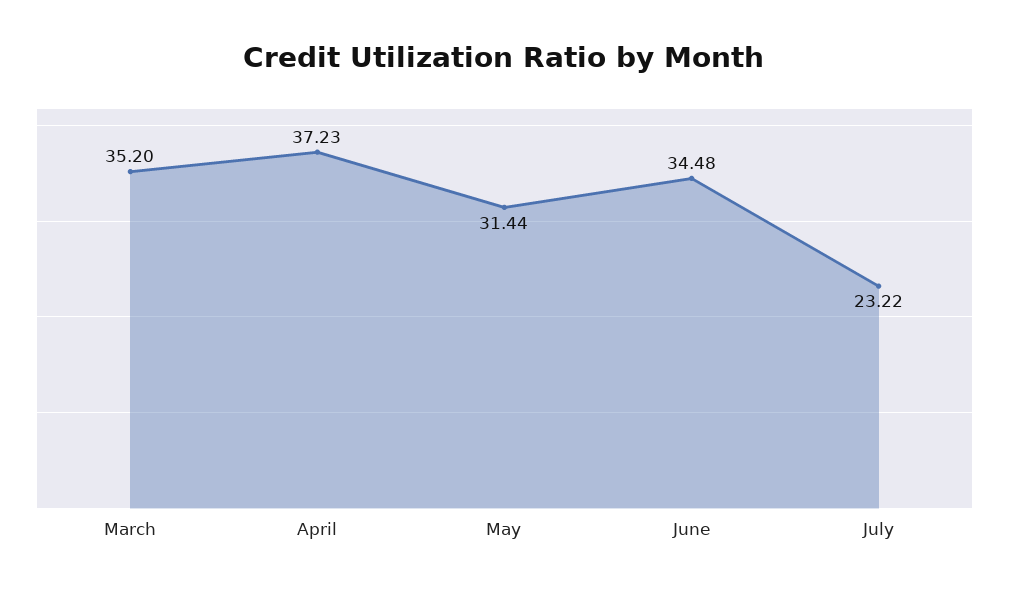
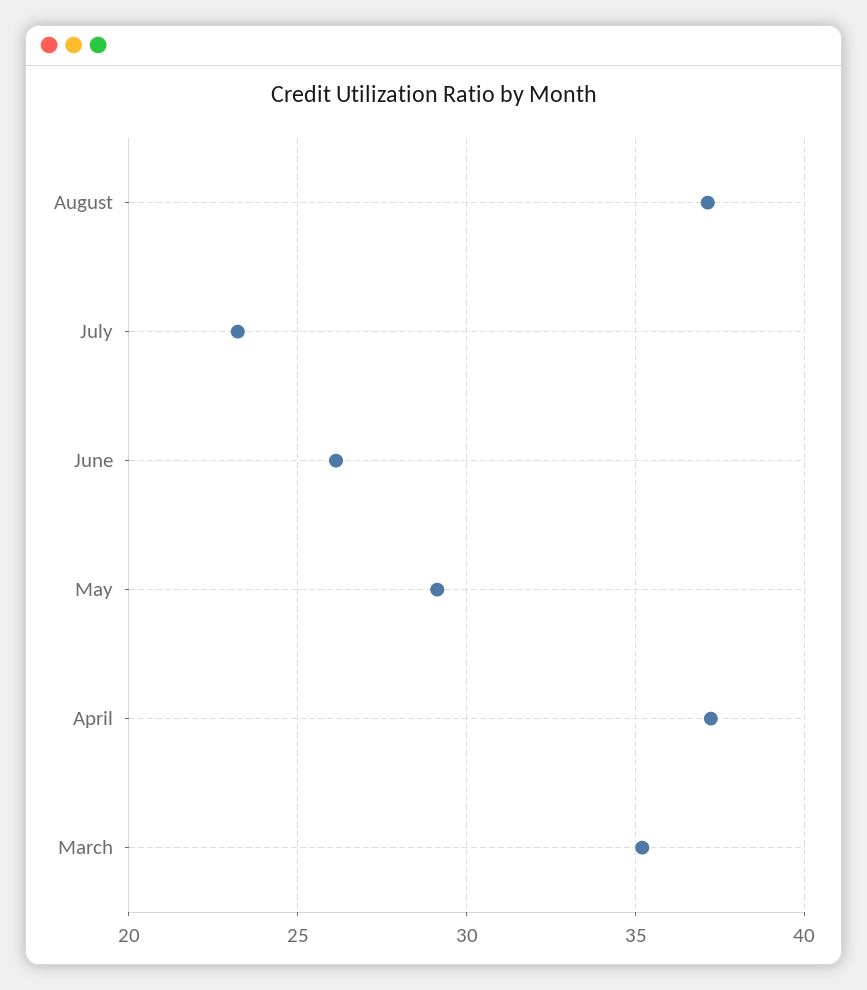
May: 31.44 -> 29
June: 34.48 -> 26
August: none -> 37

